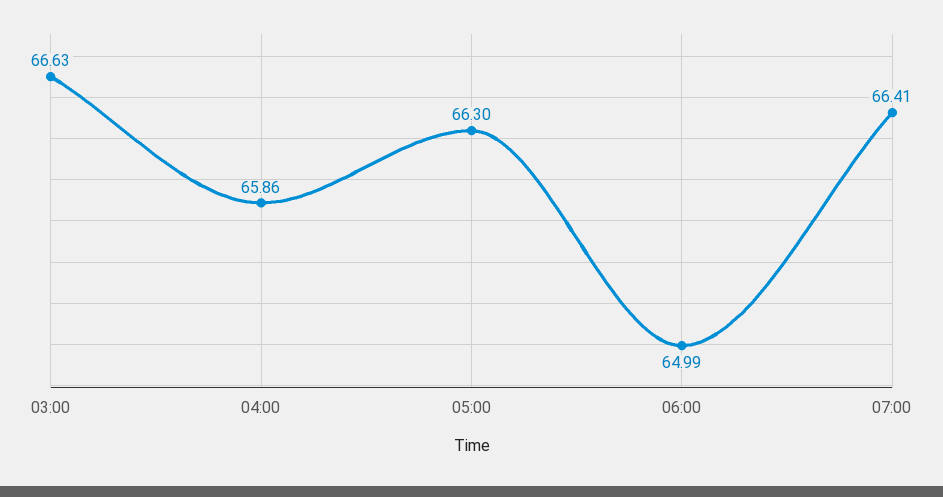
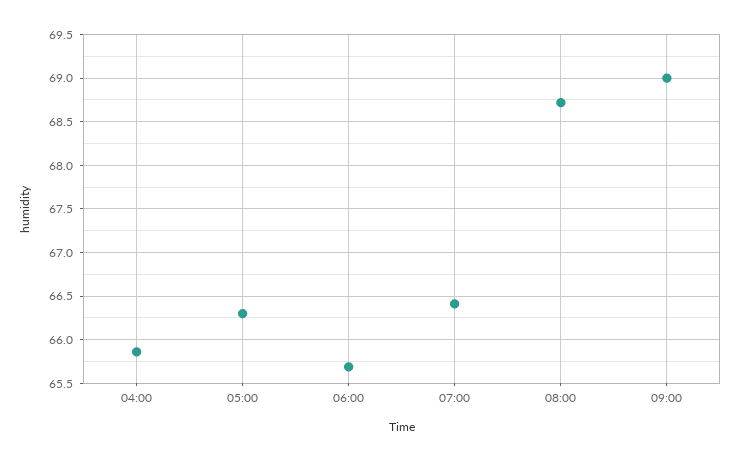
03:00: 66.63 -> none
06:00: 64.99 -> 65.7
08:00: none -> 68.7
09:00: none -> 69

